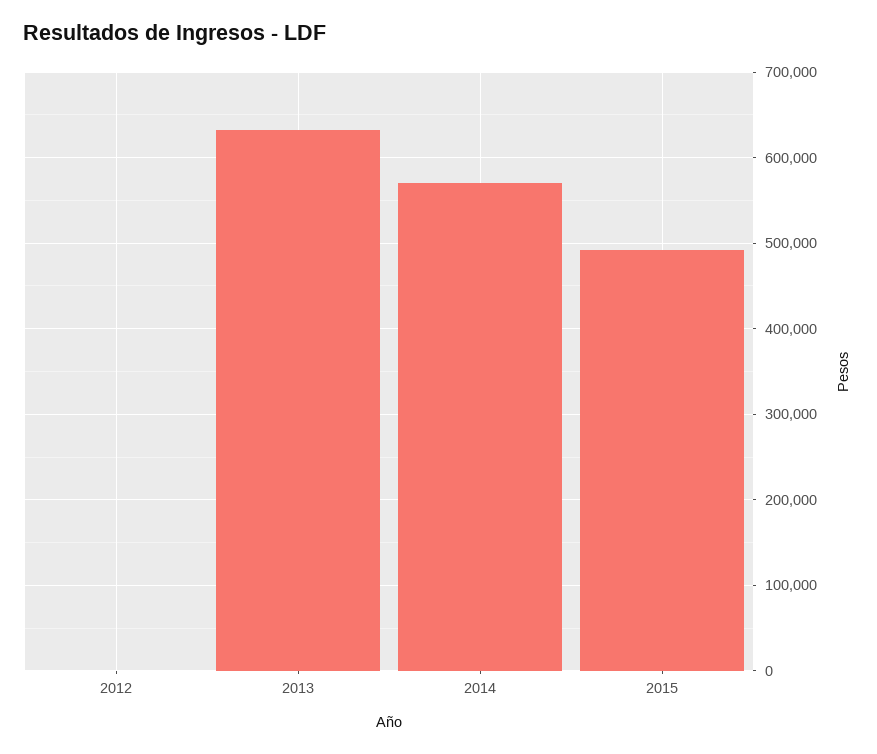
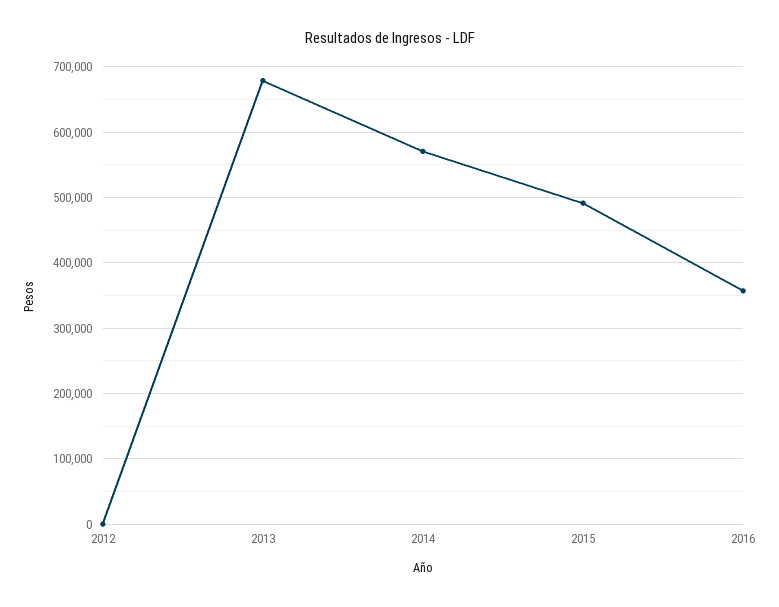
2013: 630000 -> 680000
2016: none -> 360000

